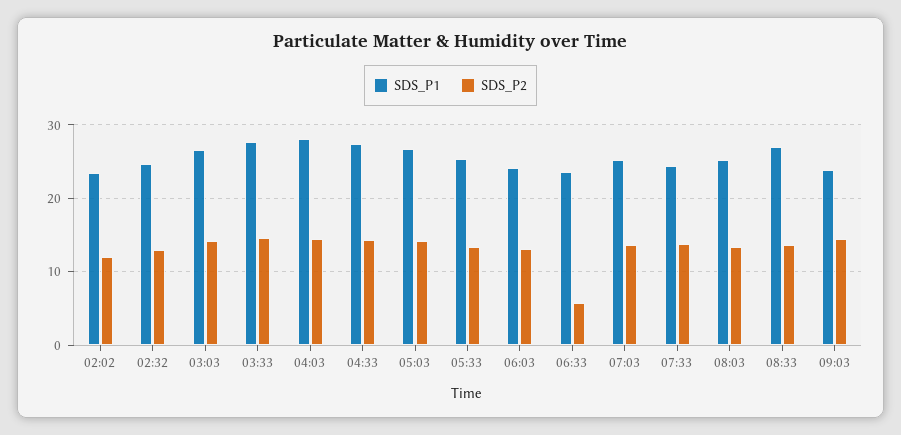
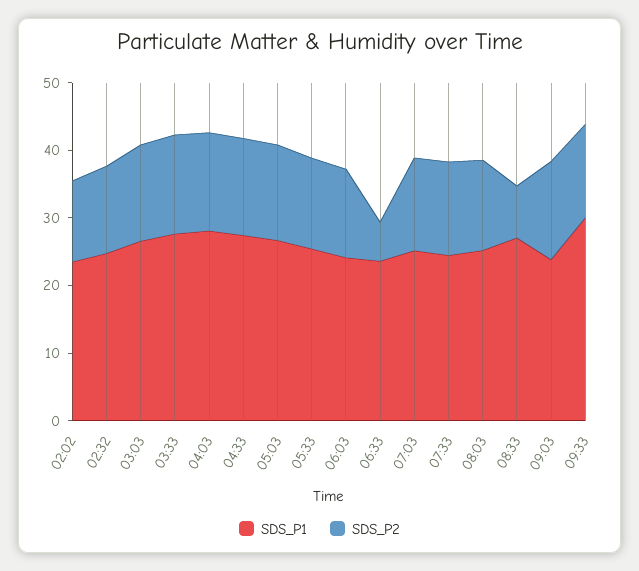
SDS_P2, 08:33: 14 -> 8
SDS_P1, 09:33: none -> 30
SDS_P2, 09:33: none -> 14

